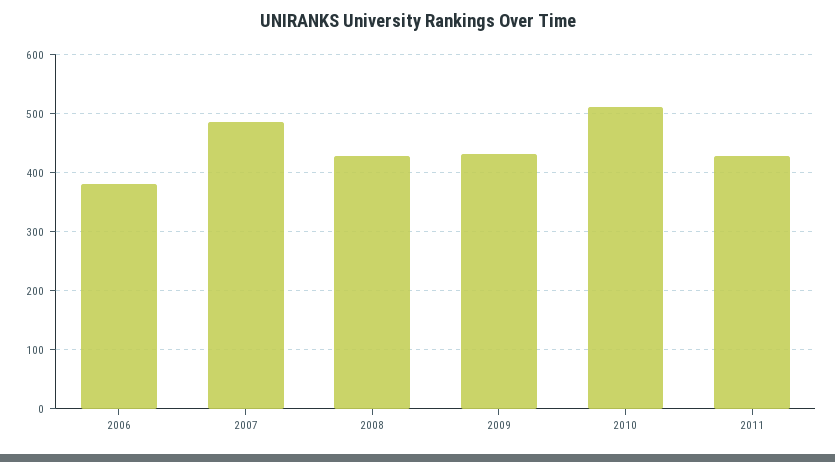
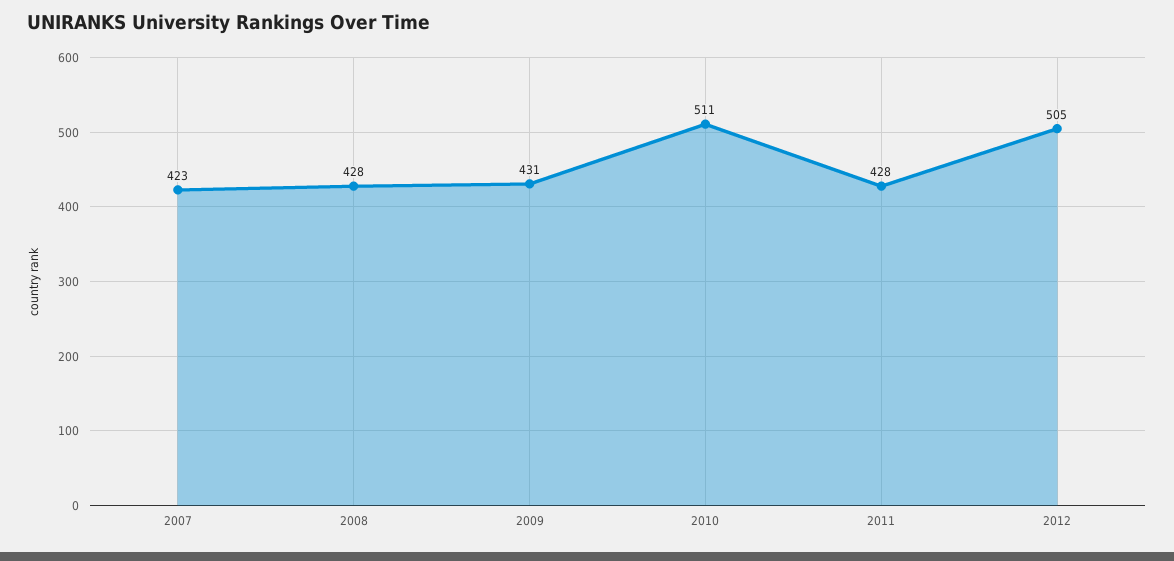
2006: 380 -> none
2007: 480 -> 423
2012: none -> 505

